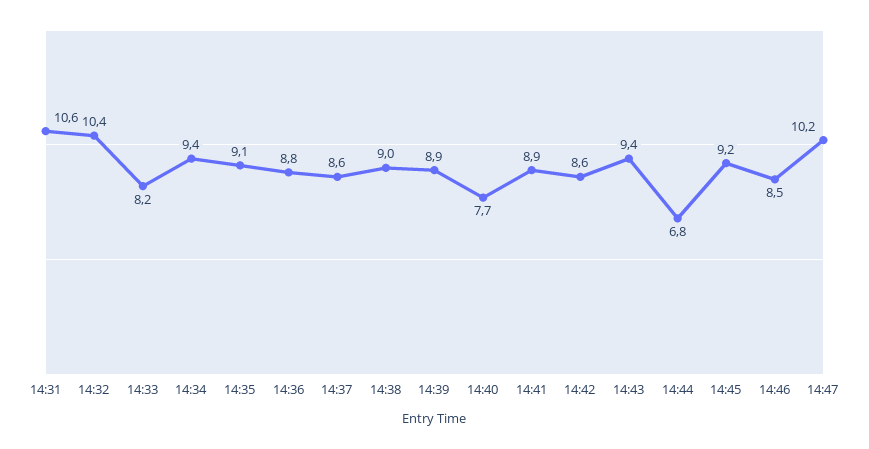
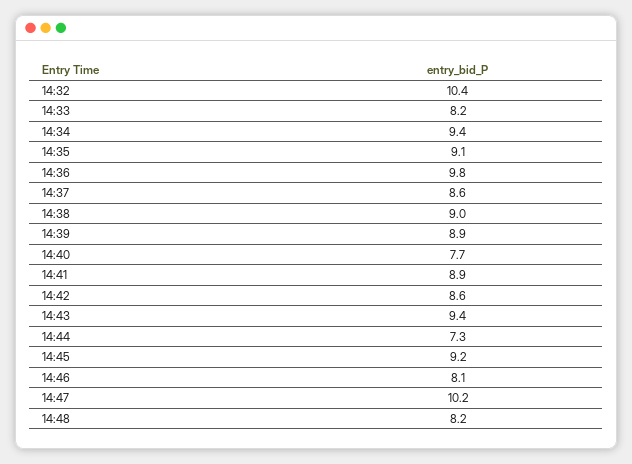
14:31: 10.6 -> none
14:36: 8.8 -> 9.8
14:44: 6.8 -> 7.3
14:46: 8.5 -> 8.1
14:48: none -> 8.2

